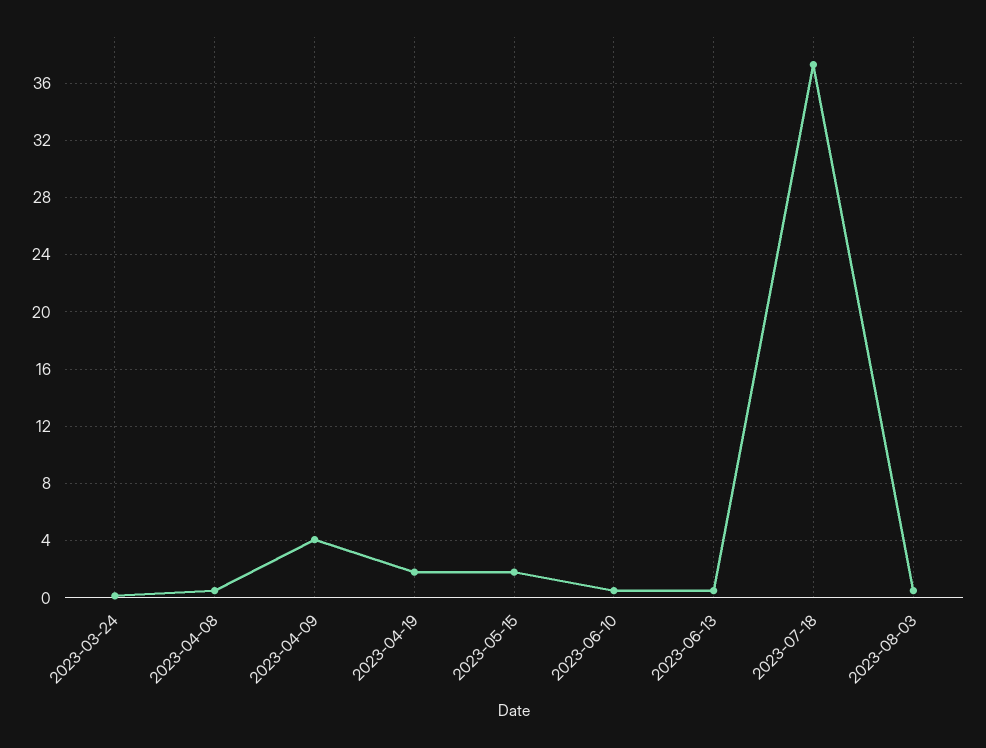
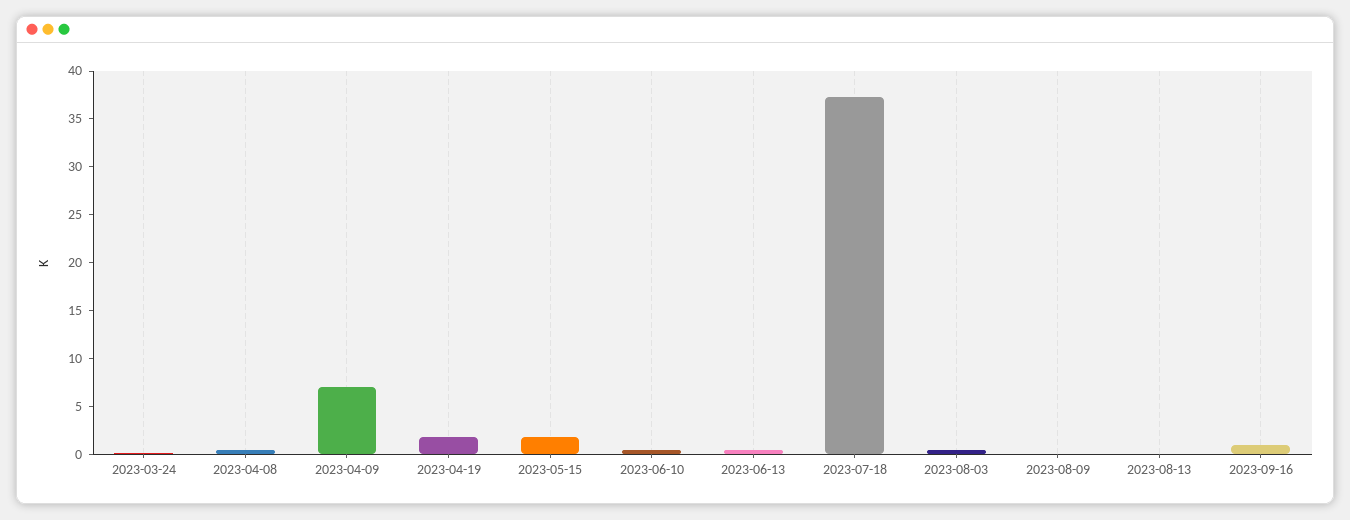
2023-04-09: 4 -> 7
2023-08-09: none -> 0
2023-08-13: none -> 0
2023-09-16: none -> 1

